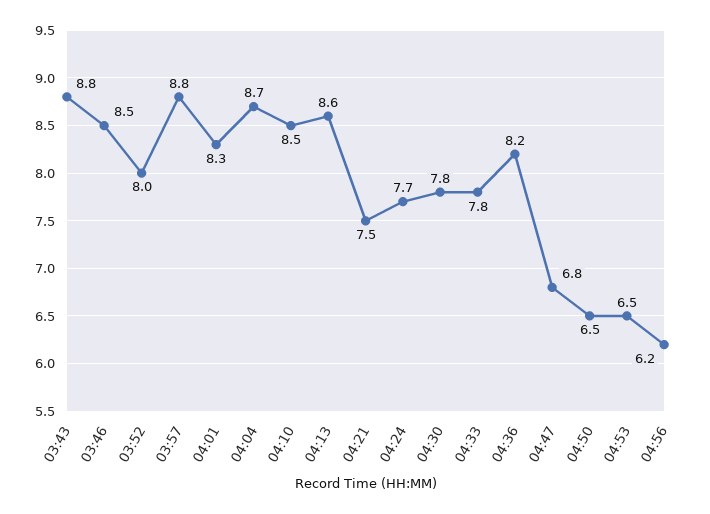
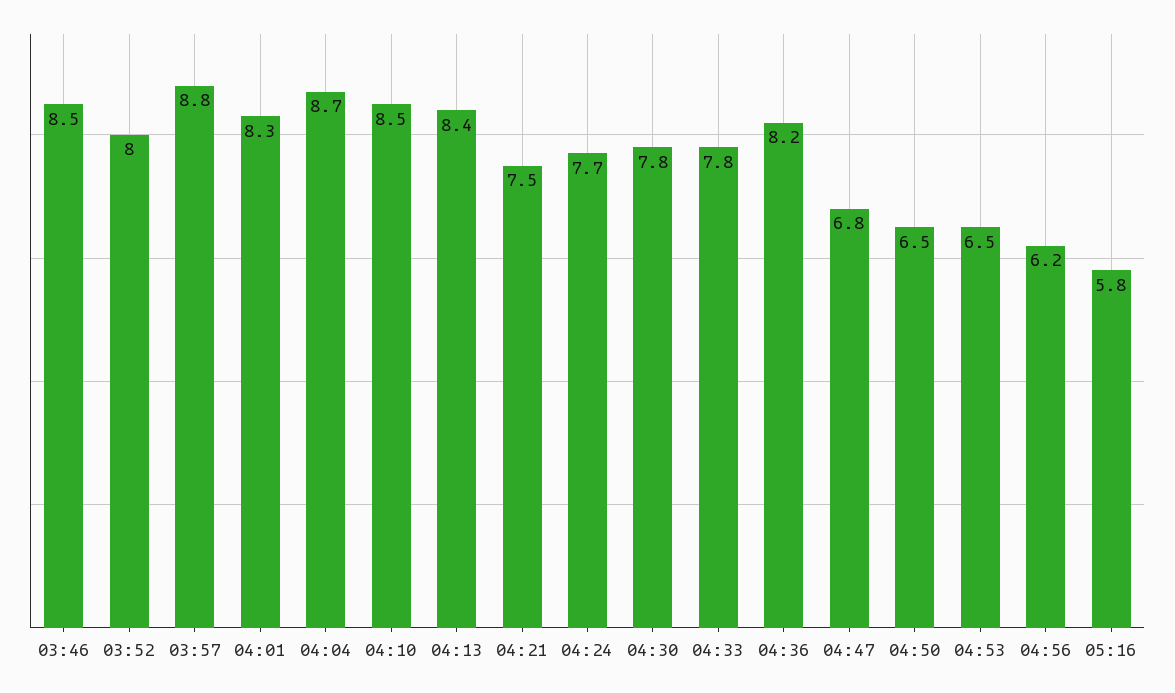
03:43: 8.8 -> none
04:13: 8.6 -> 8.4
05:16: none -> 5.8

